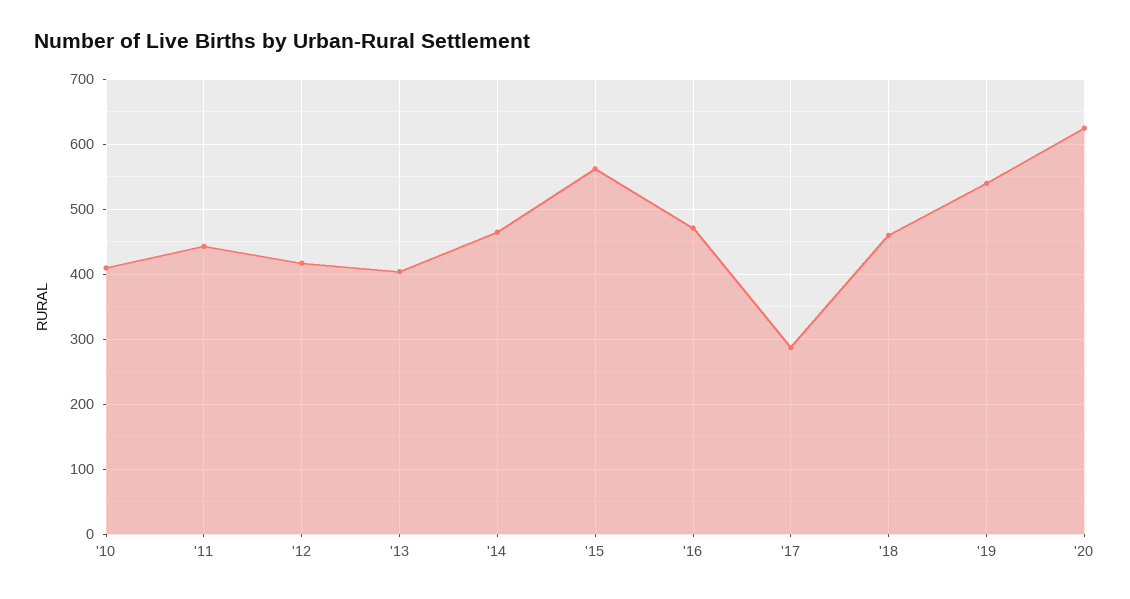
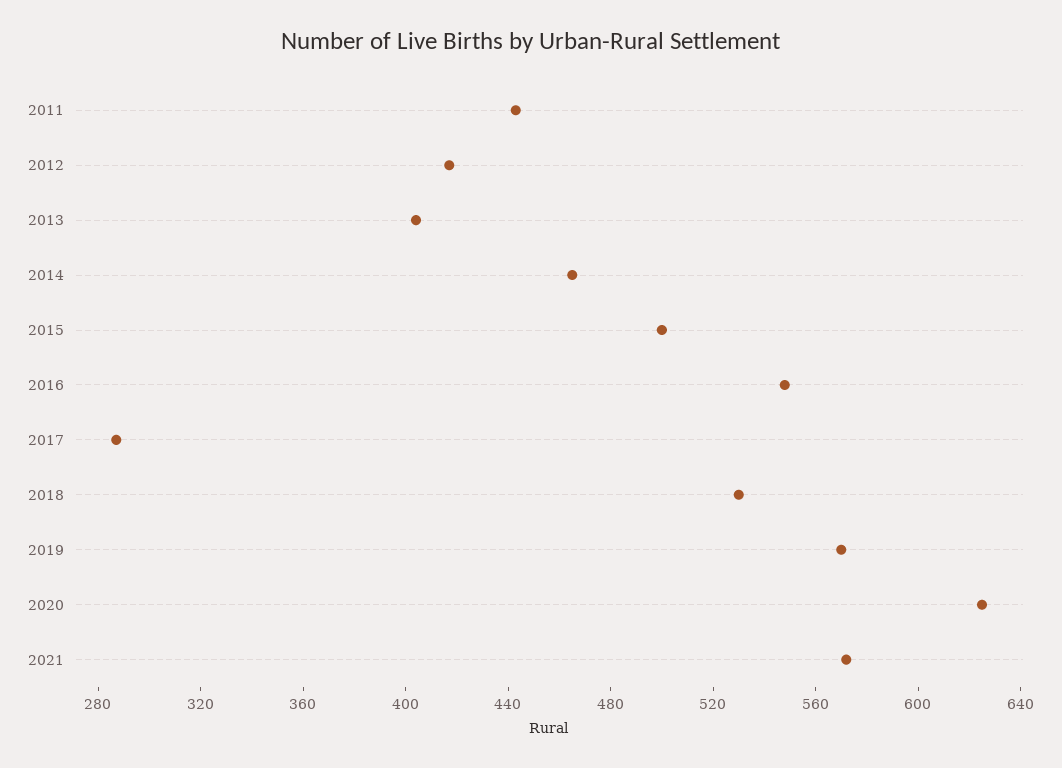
'10: 410 -> none
'15: 560 -> 500
'16: 470 -> 550
'18: 460 -> 530
'19: 540 -> 570
2021: none -> 570

